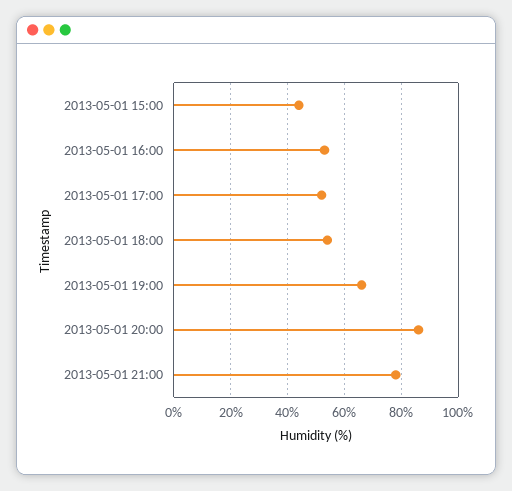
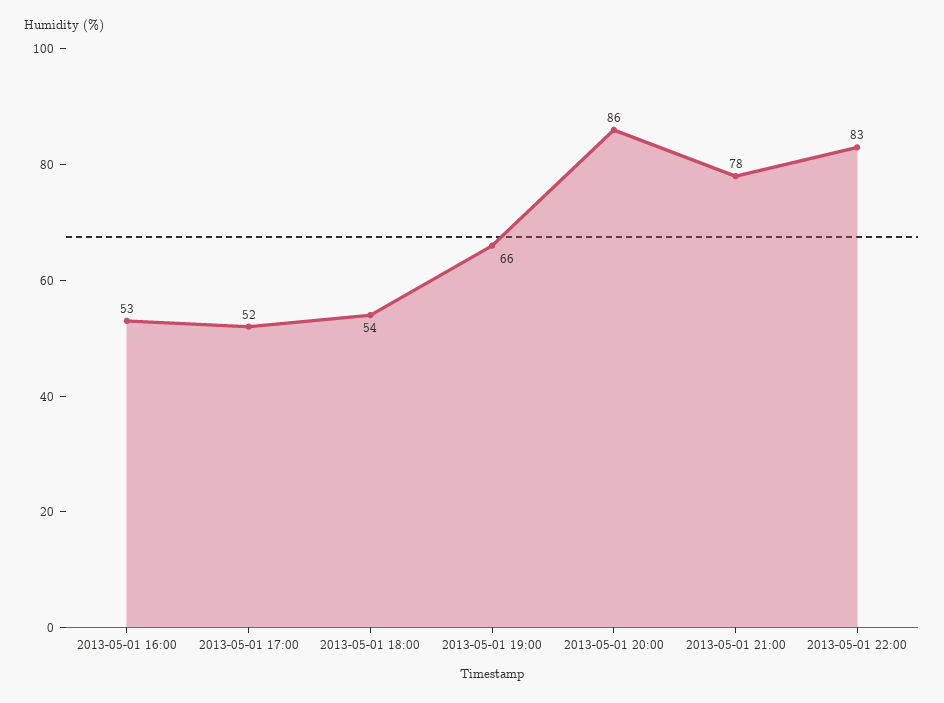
2013-05-01 15:00: 45 -> none
2013-05-01 22:00: none -> 83

